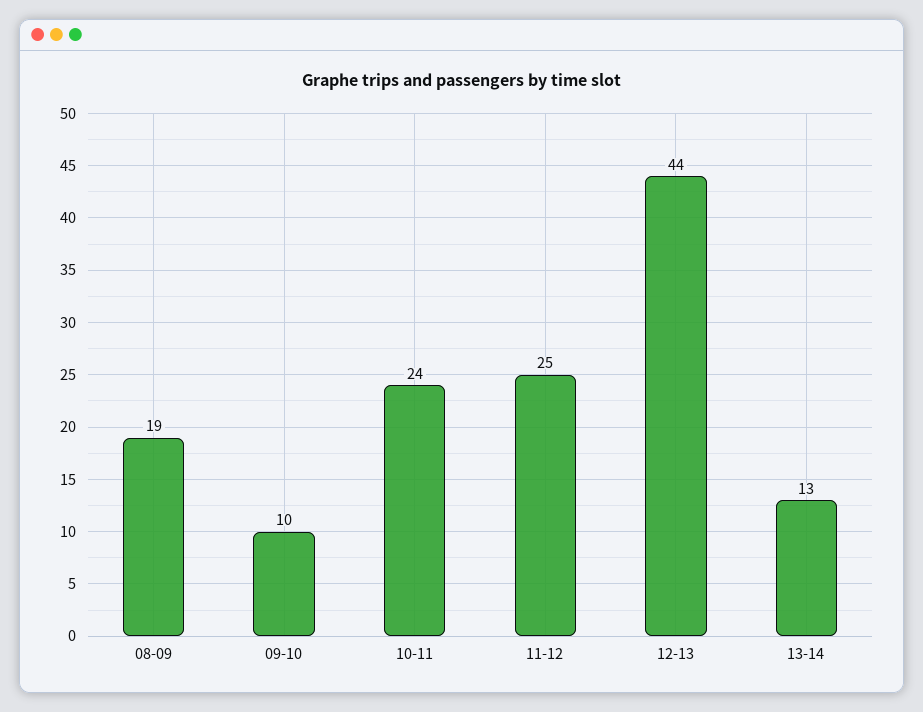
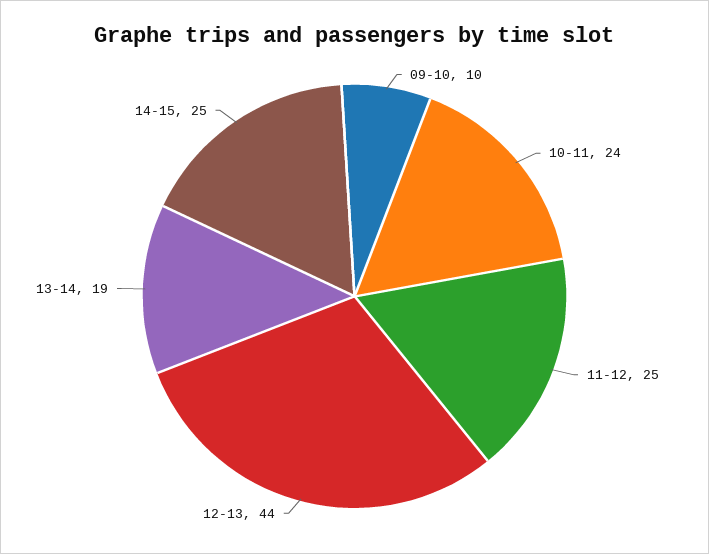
08-09: 19 -> none
13-14: 13 -> 19
14-15: none -> 25

